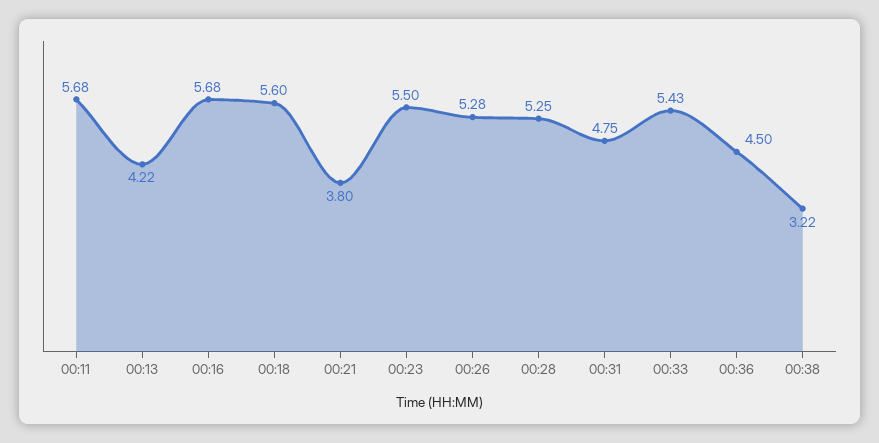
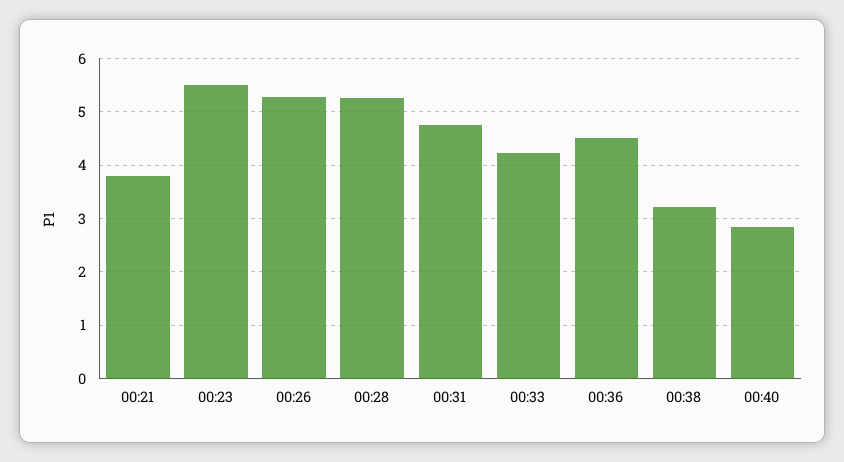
00:11: 5.68 -> none
00:13: 4.22 -> none
00:16: 5.68 -> none
00:18: 5.6 -> none
00:33: 5.43 -> 4.2
00:40: none -> 2.8

